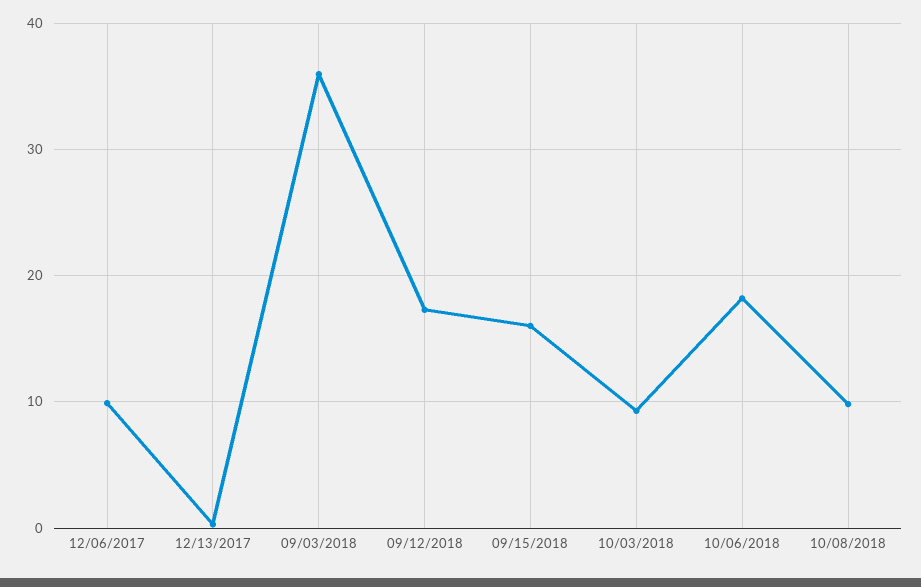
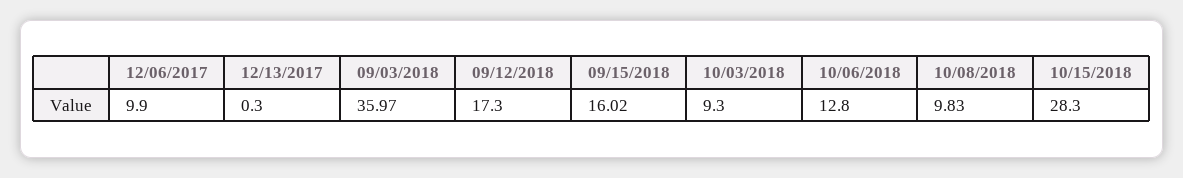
10/06/2018: 18 -> 12.8
10/15/2018: none -> 28.3

